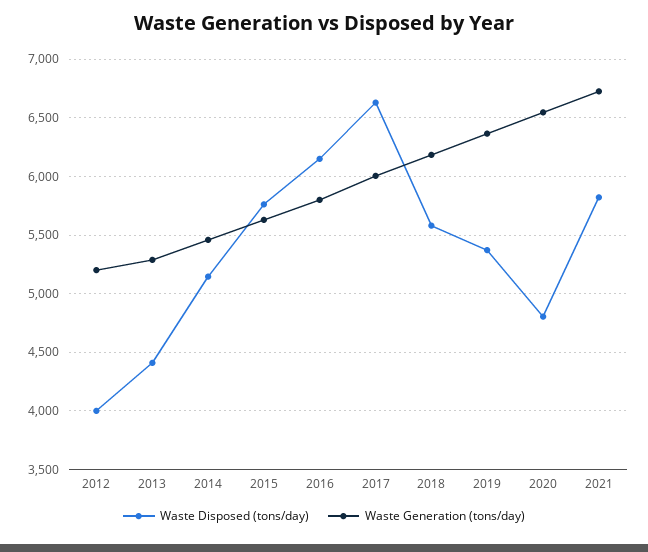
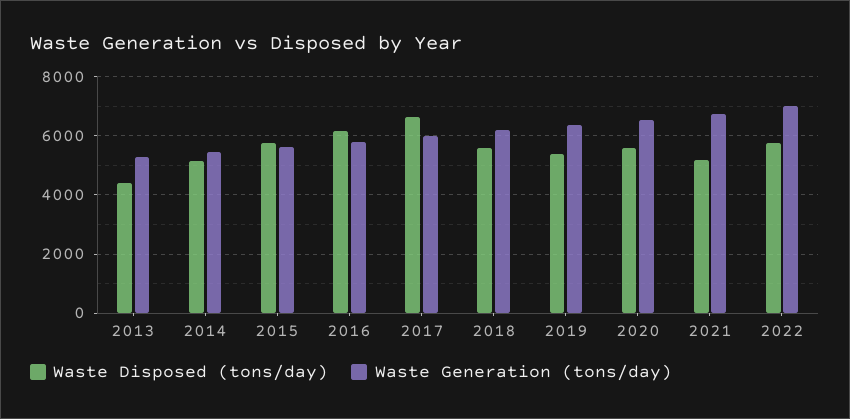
Waste Disposed (tons/day), 2012: 4000 -> none
Waste Generation (tons/day), 2012: 5200 -> none
Waste Disposed (tons/day), 2020: 4800 -> 5500
Waste Disposed (tons/day), 2021: 5800 -> 5250
Waste Disposed (tons/day), 2022: none -> 5750
Waste Generation (tons/day), 2022: none -> 7000

